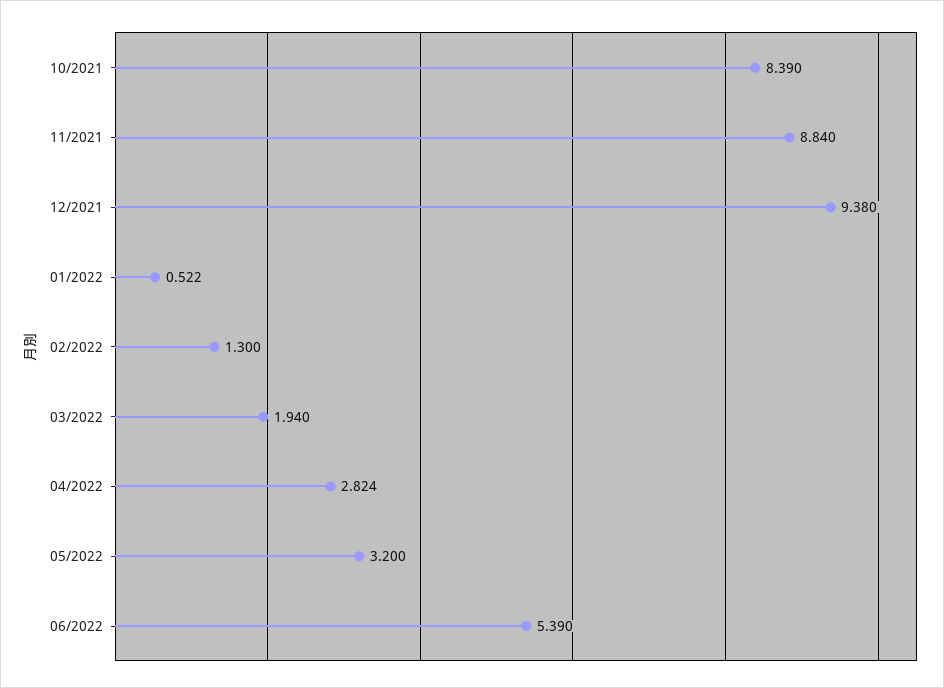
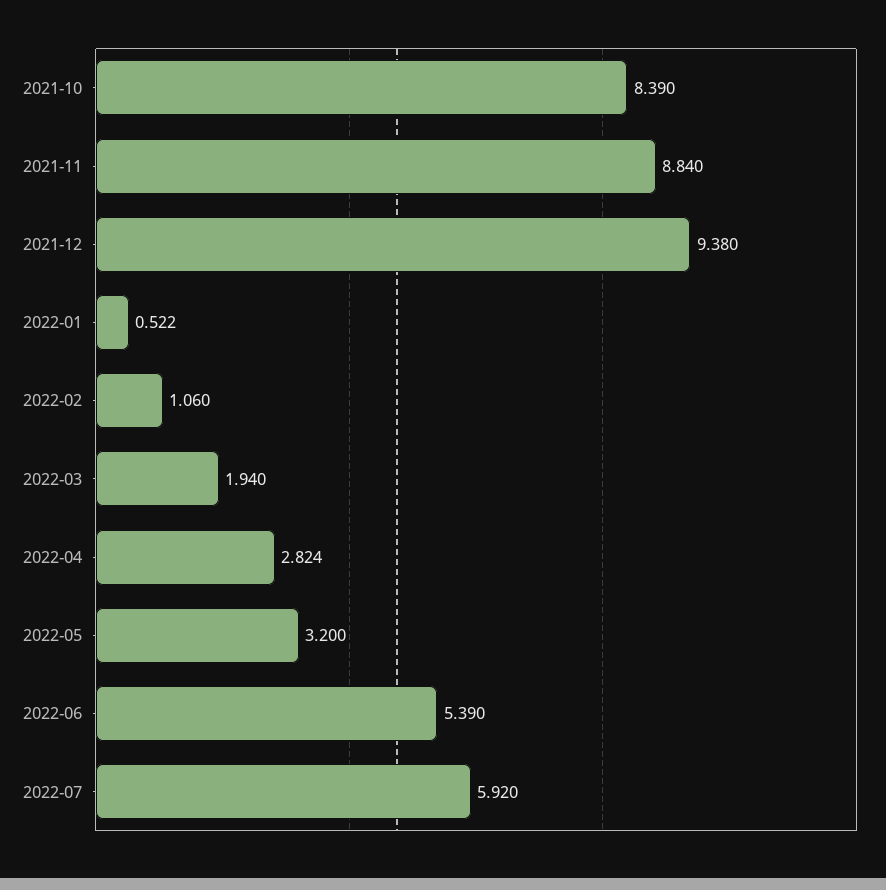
02/2022: 1.3 -> 1.06
2022-07: none -> 5.92

